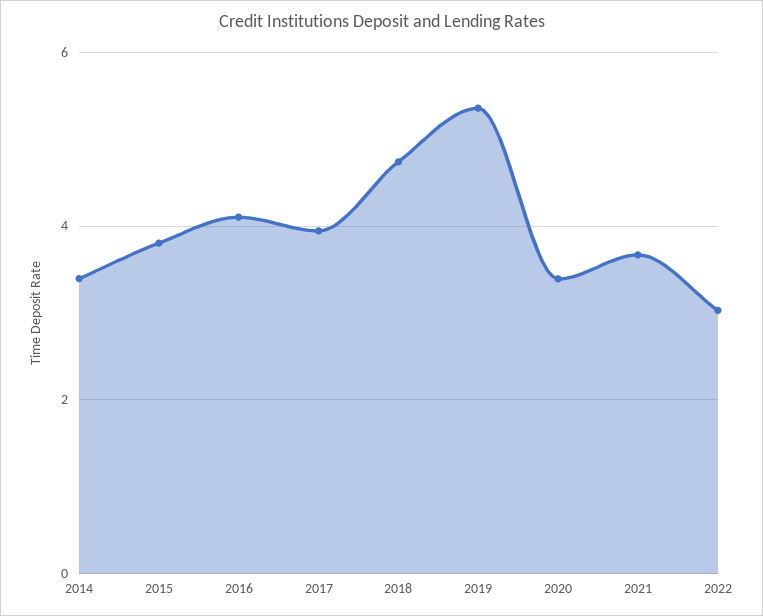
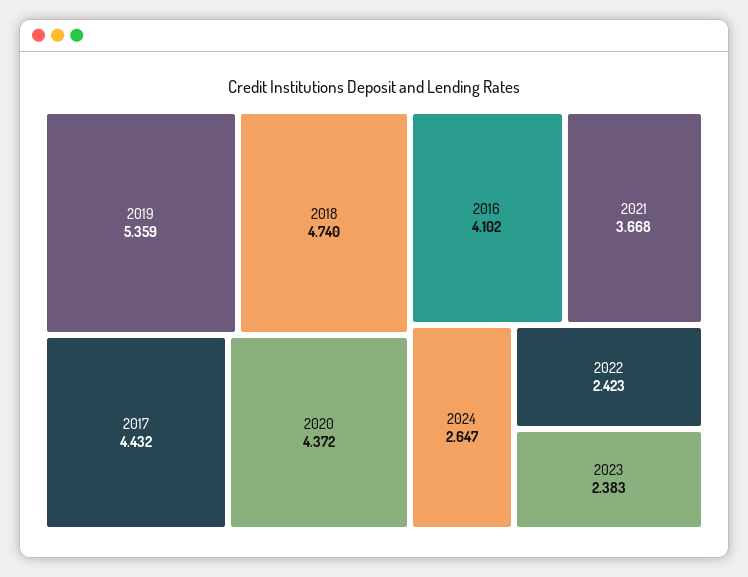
2014: 3.4 -> none
2015: 3.8 -> none
2017: 4 -> 4.432
2020: 3.4 -> 4.372
2022: 3 -> 2.423
2024: none -> 2.647
2023: none -> 2.383

